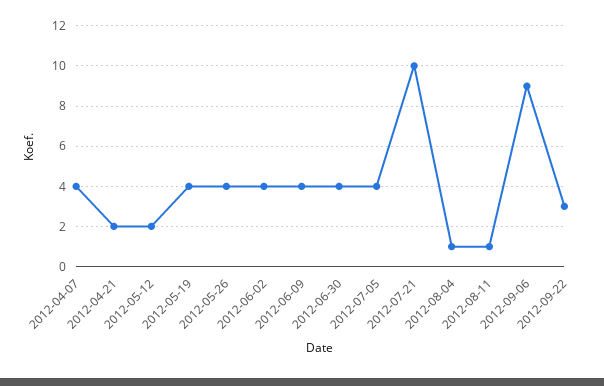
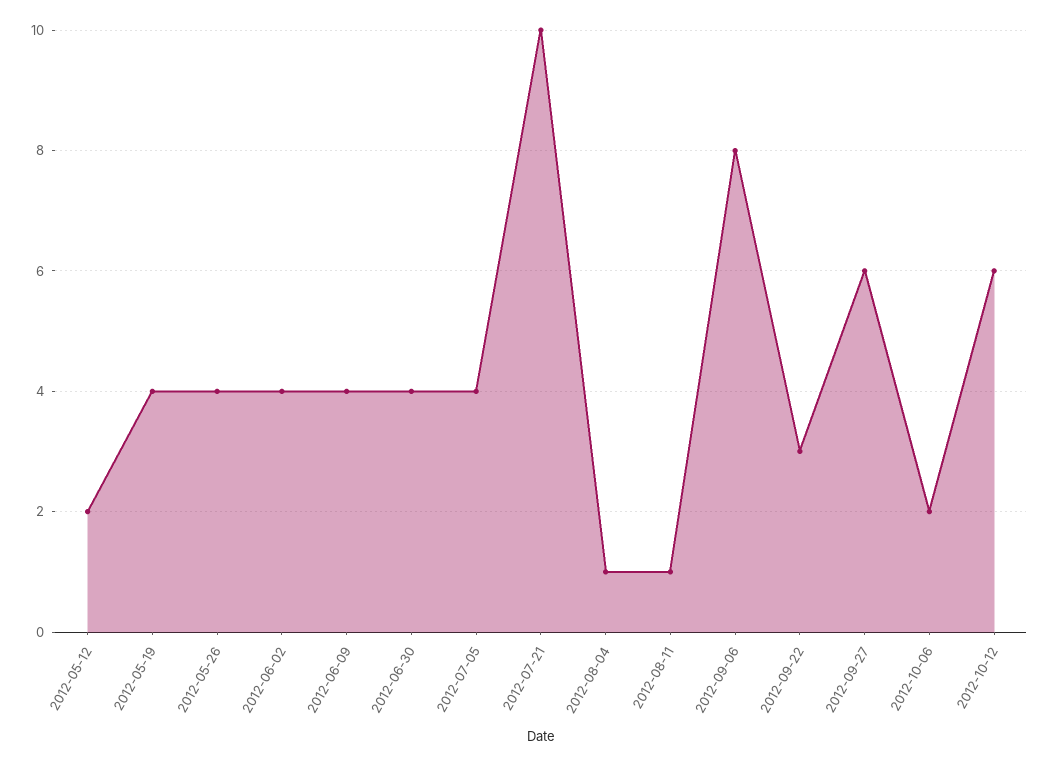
2012-04-07: 4 -> none
2012-04-21: 2 -> none
2012-09-06: 9 -> 8
2012-09-27: none -> 6
2012-10-06: none -> 2
2012-10-12: none -> 6

